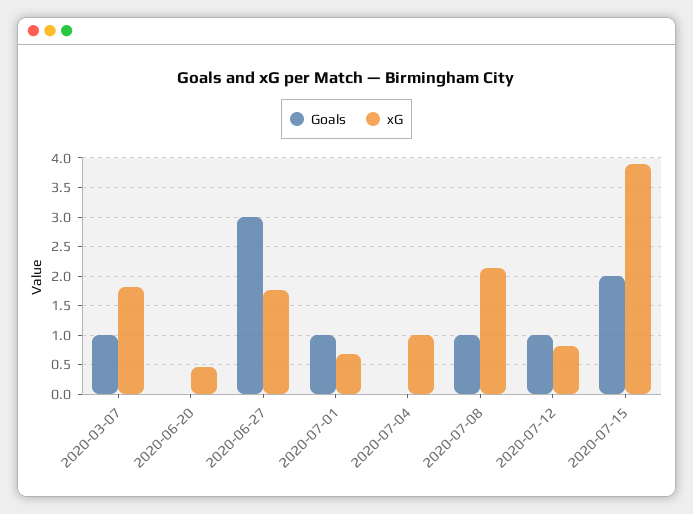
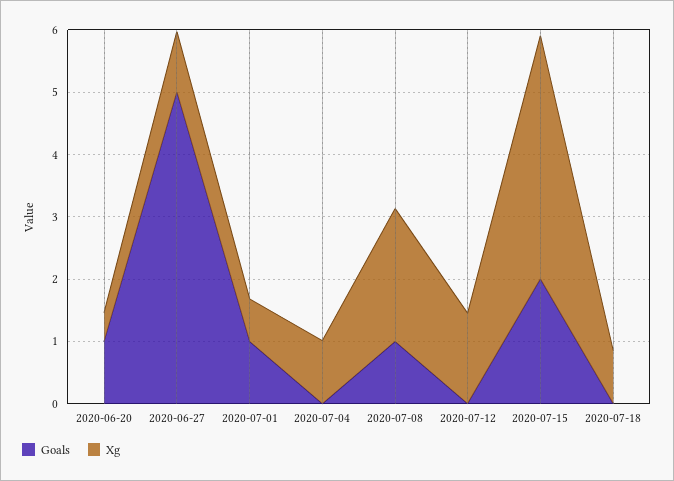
Goals, 2020-03-07: 1 -> none
xG, 2020-03-07: 1.75 -> none
Goals, 2020-06-20: 0 -> 1
Goals, 2020-06-27: 3 -> 5
xG, 2020-06-27: 1.75 -> 1
Goals, 2020-07-12: 1 -> 0
xG, 2020-07-12: 0.75 -> 1.4
Goals, 2020-07-18: none -> 0
xG, 2020-07-18: none -> 0.8

